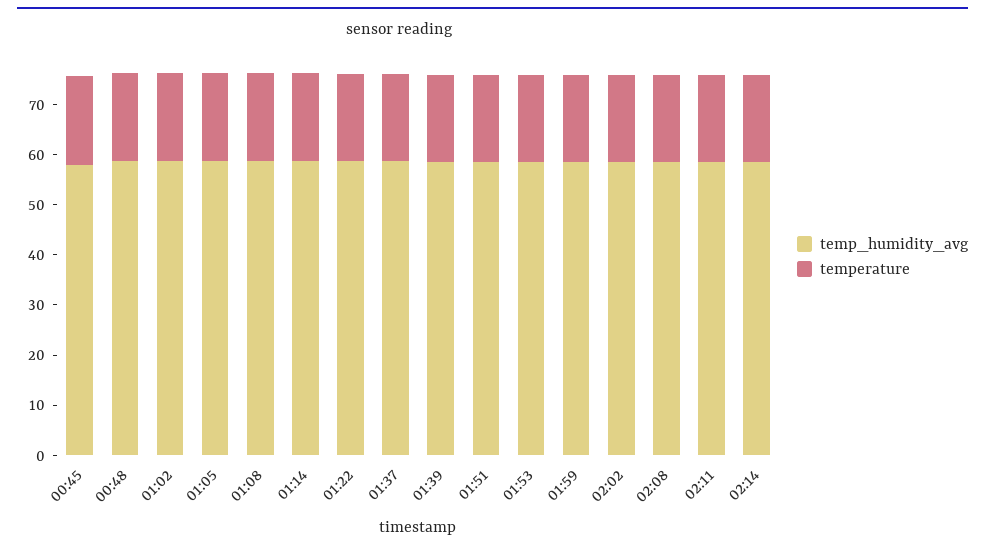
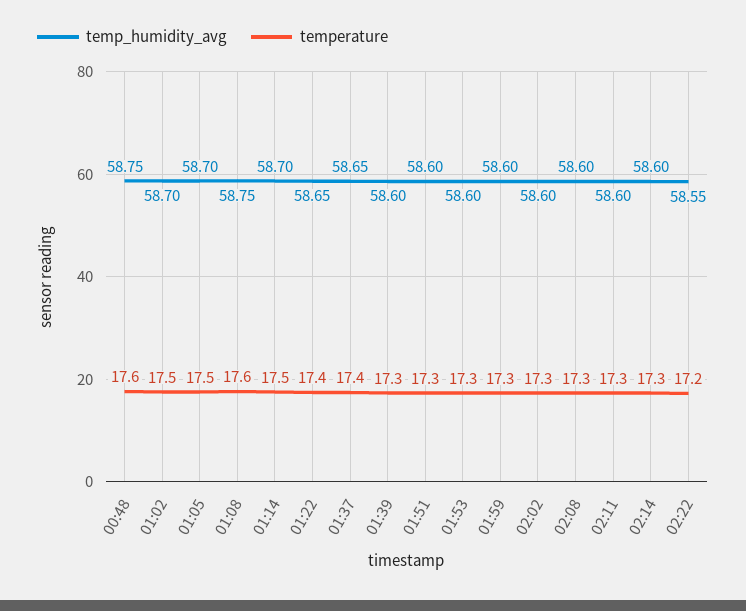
temp_humidity_avg, 00:45: 58 -> none
temperature, 00:45: 18 -> none
temp_humidity_avg, 02:22: none -> 58.55
temperature, 02:22: none -> 17.2

